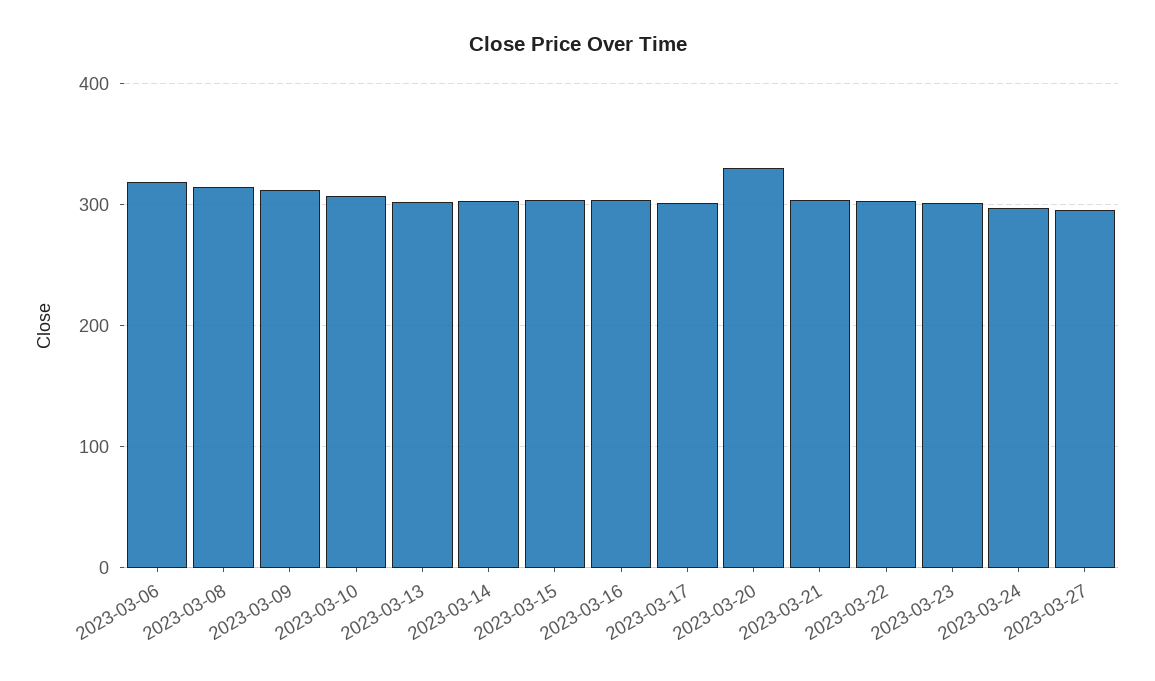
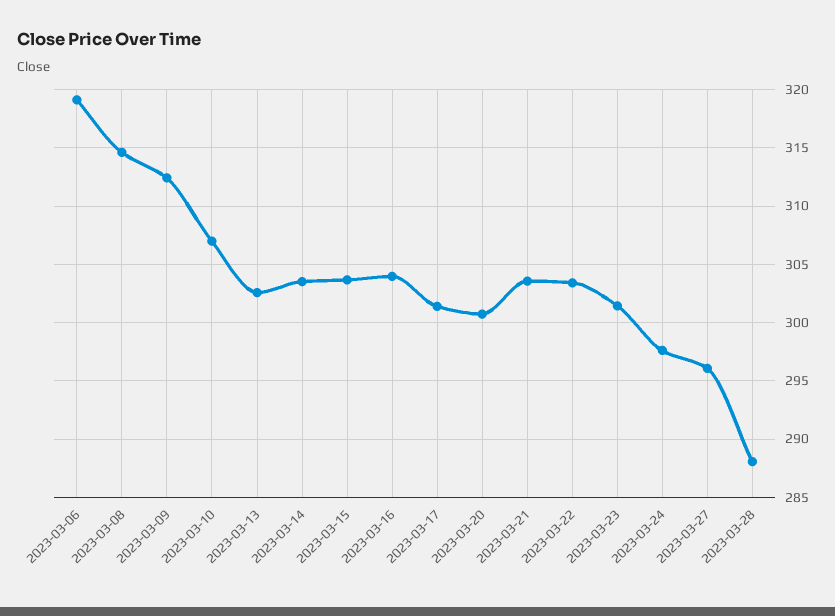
2023-03-20: 330 -> 301
2023-03-28: none -> 288

